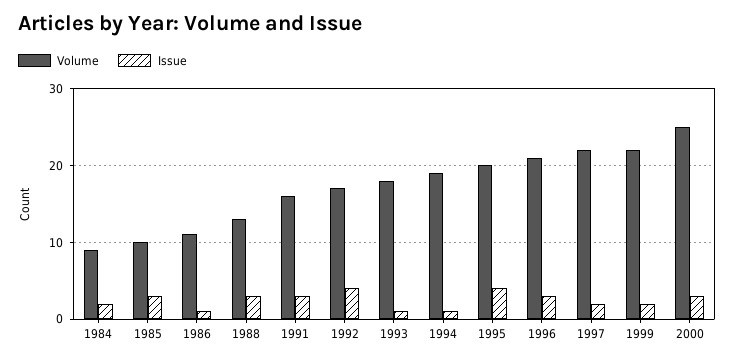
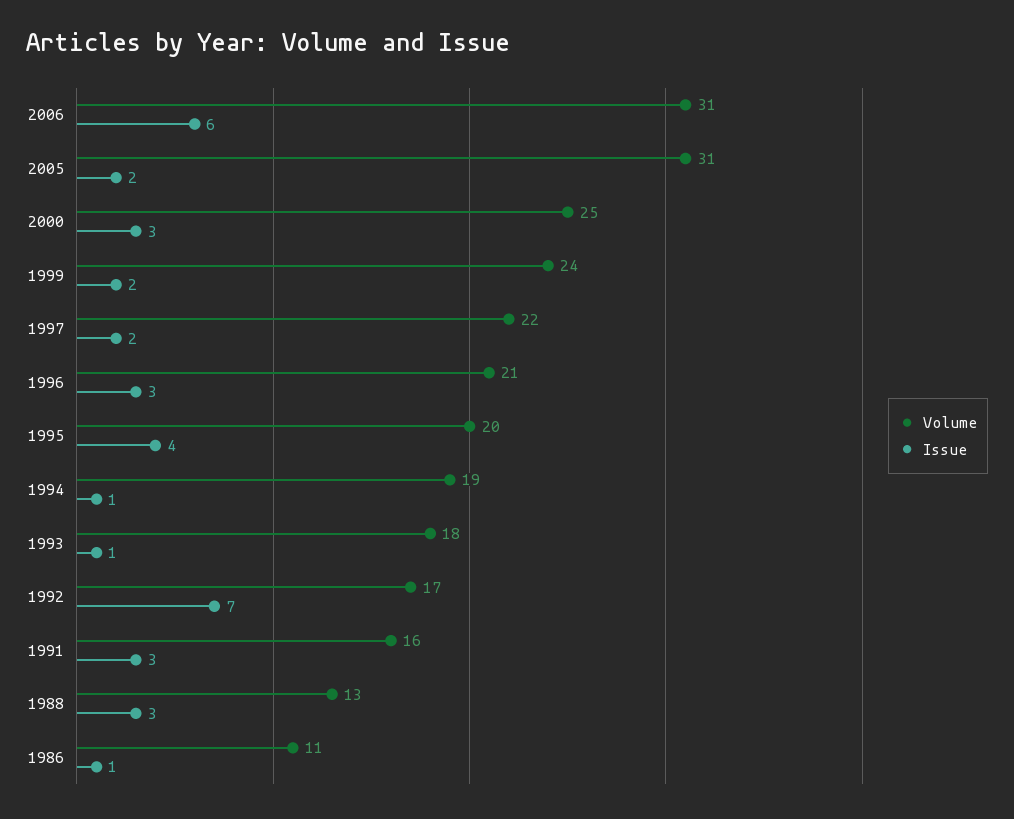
Volume, 1984: 9 -> none
Issue, 1984: 2 -> none
Volume, 1985: 10 -> none
Issue, 1985: 3 -> none
Issue, 1992: 4 -> 7
Volume, 1999: 22 -> 24
Volume, 2006: none -> 31
Issue, 2006: none -> 6
Volume, 2005: none -> 31
Issue, 2005: none -> 2

